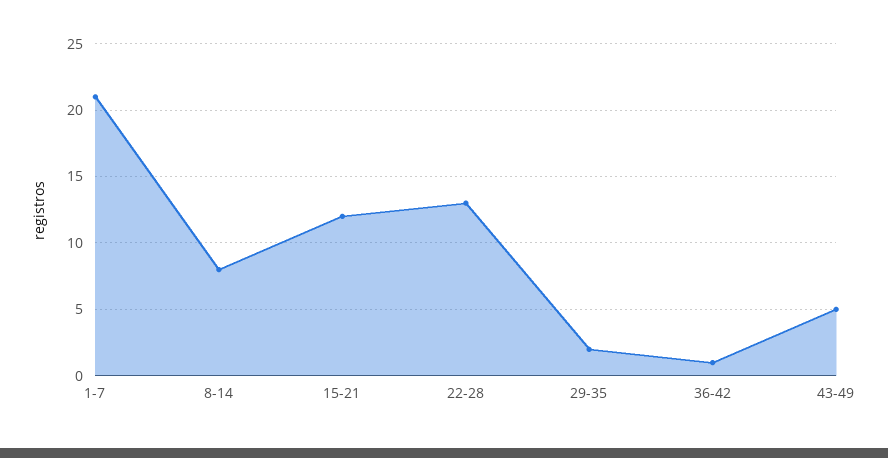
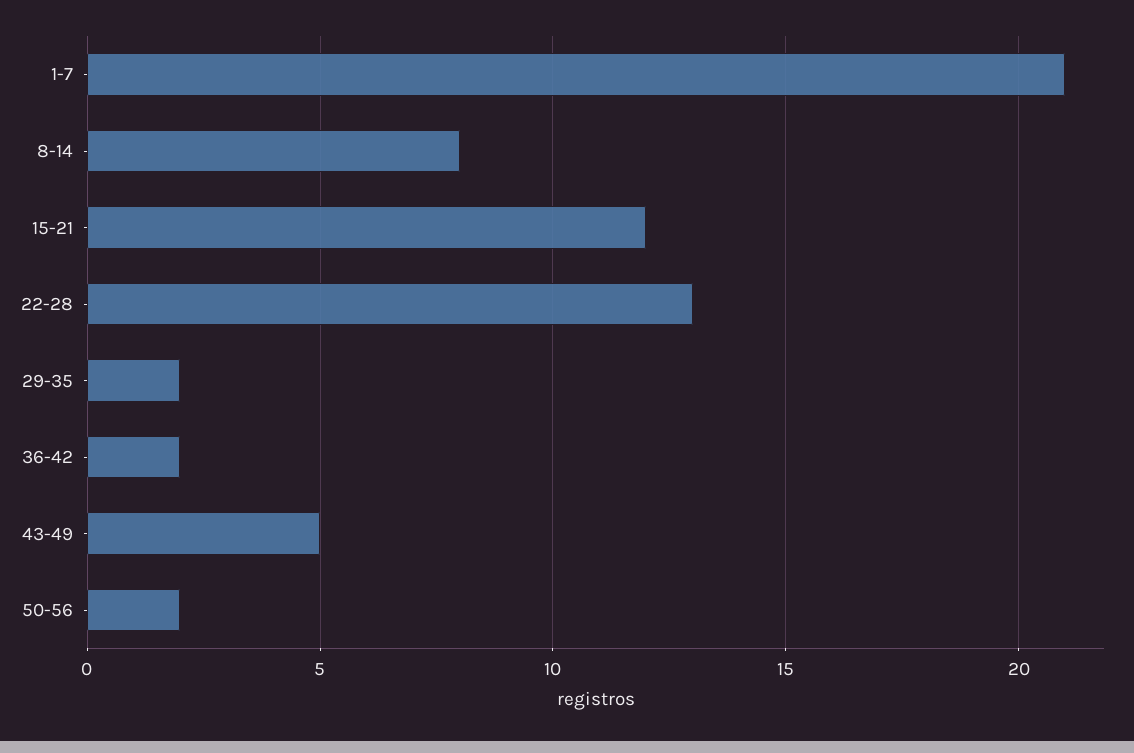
36-42: 1 -> 2
50-56: none -> 2

